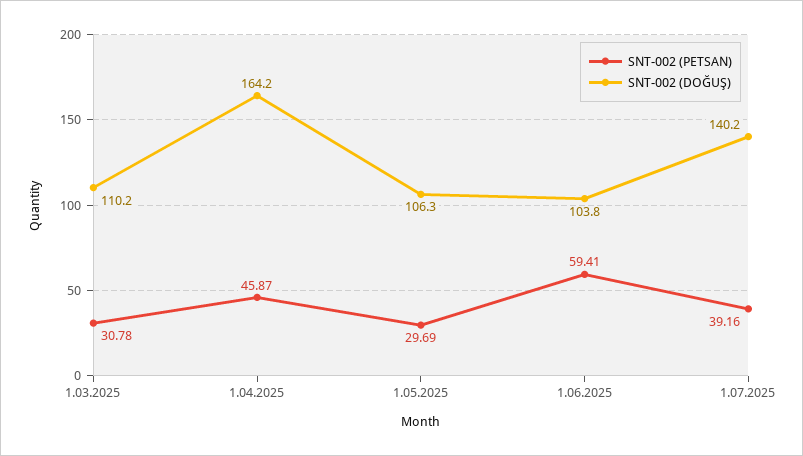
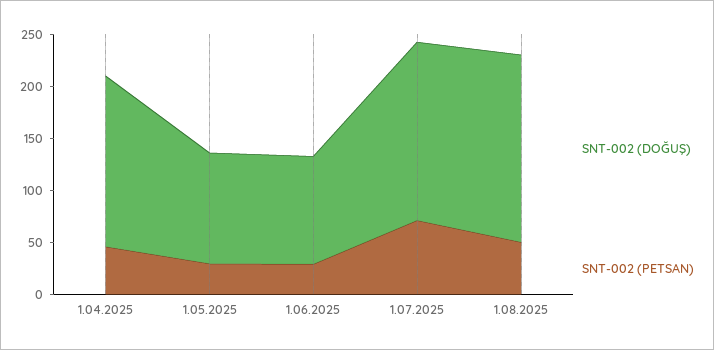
SNT-002 (PETSAN), 1.03.2025: 30.78 -> none
SNT-002 (DOĞUŞ), 1.03.2025: 110.2 -> none
SNT-002 (PETSAN), 1.06.2025: 59.41 -> 30
SNT-002 (PETSAN), 1.07.2025: 39.16 -> 70
SNT-002 (DOĞUŞ), 1.07.2025: 140.2 -> 170
SNT-002 (DOĞUŞ), 1.08.2025: none -> 180
SNT-002 (PETSAN), 1.08.2025: none -> 50

